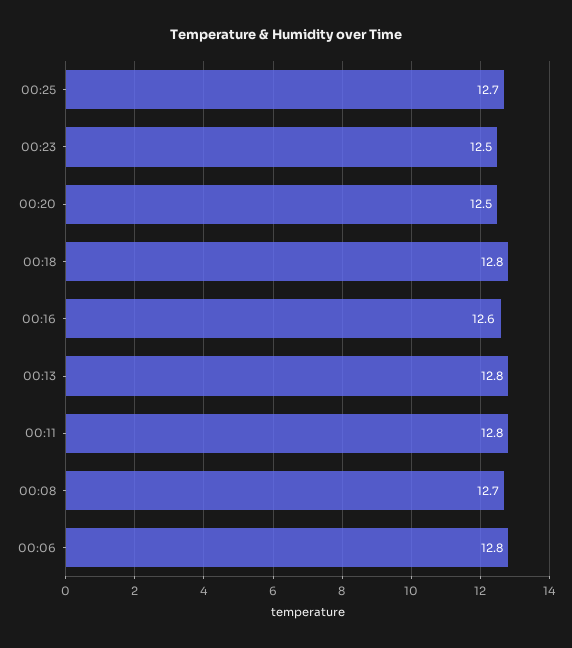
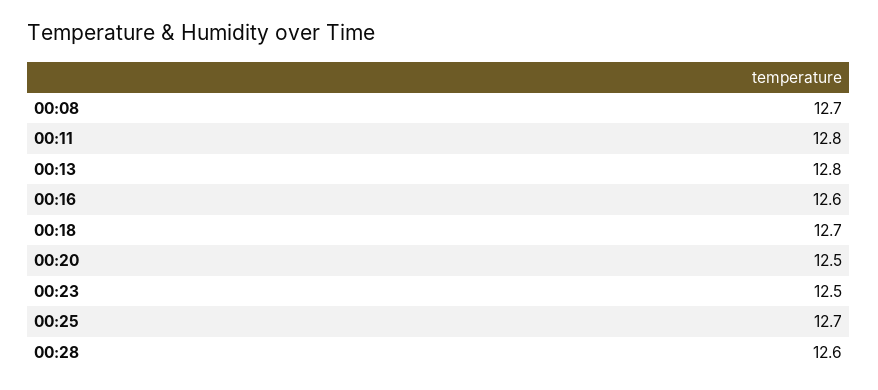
00:18: 12.8 -> 12.7
00:06: 12.8 -> none
00:28: none -> 12.6

